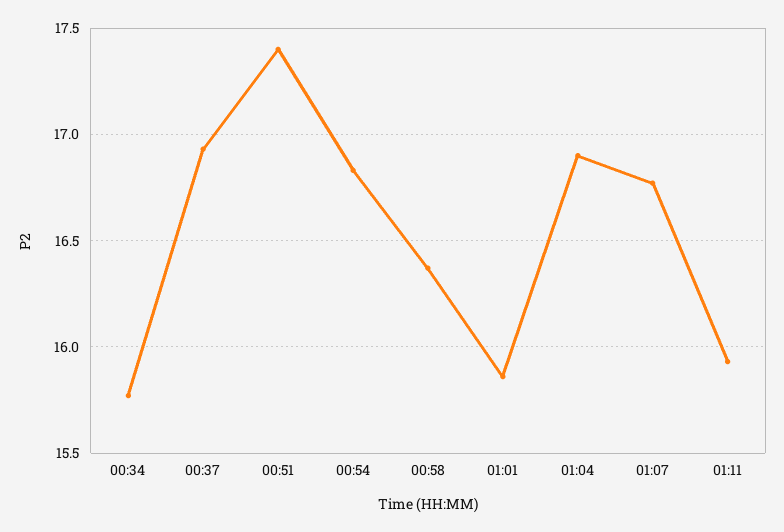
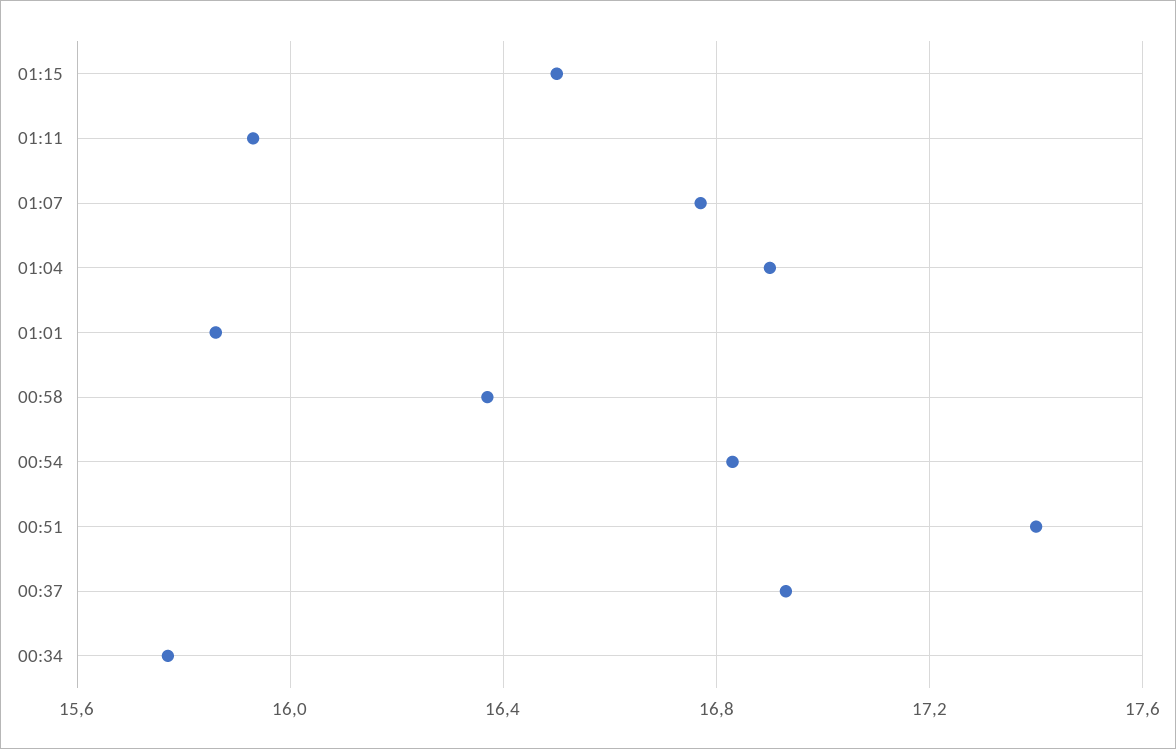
01:15: none -> 16.5

